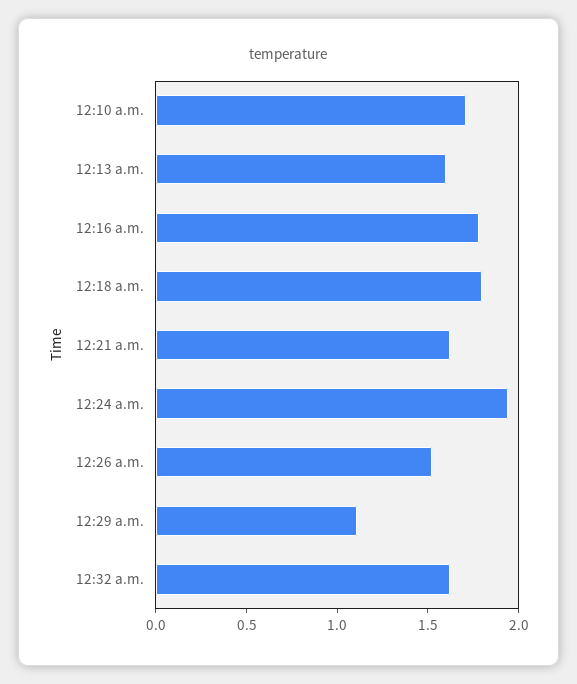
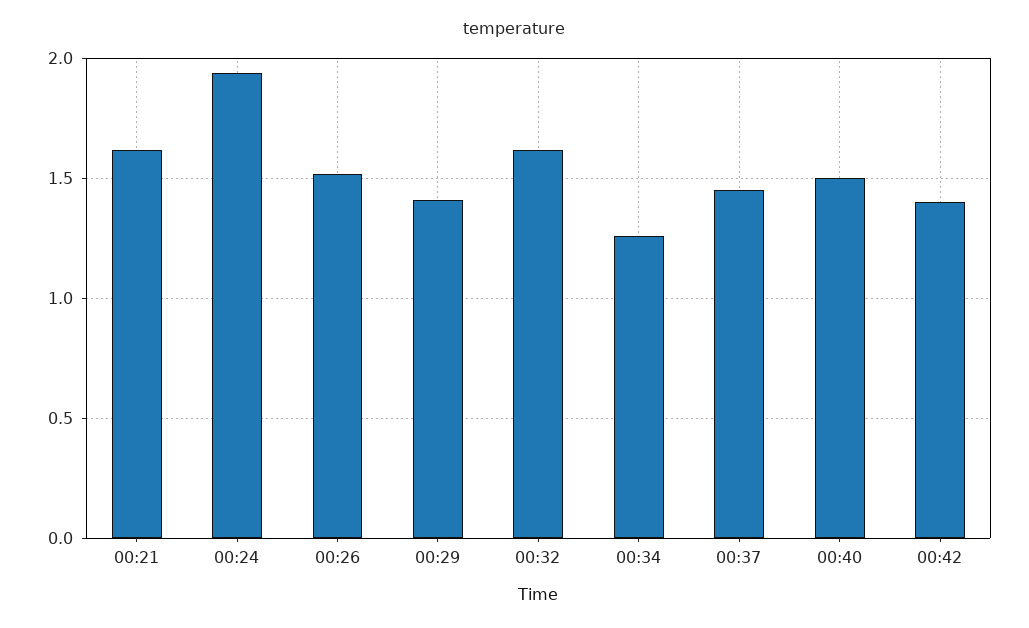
12:10 a.m.: 1.7 -> none
12:13 a.m.: 1.6 -> none
12:16 a.m.: 1.8 -> none
12:18 a.m.: 1.8 -> none
12:29 a.m.: 1.1 -> 1.4
00:34: none -> 1.25
00:37: none -> 1.45
00:40: none -> 1.5
00:42: none -> 1.4

